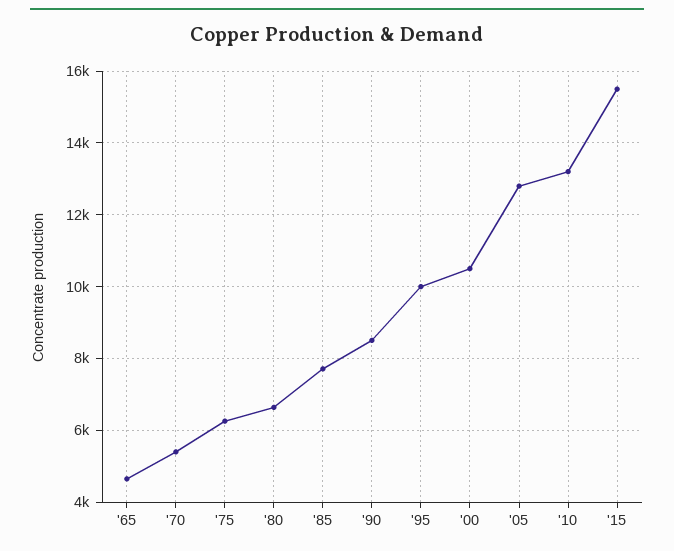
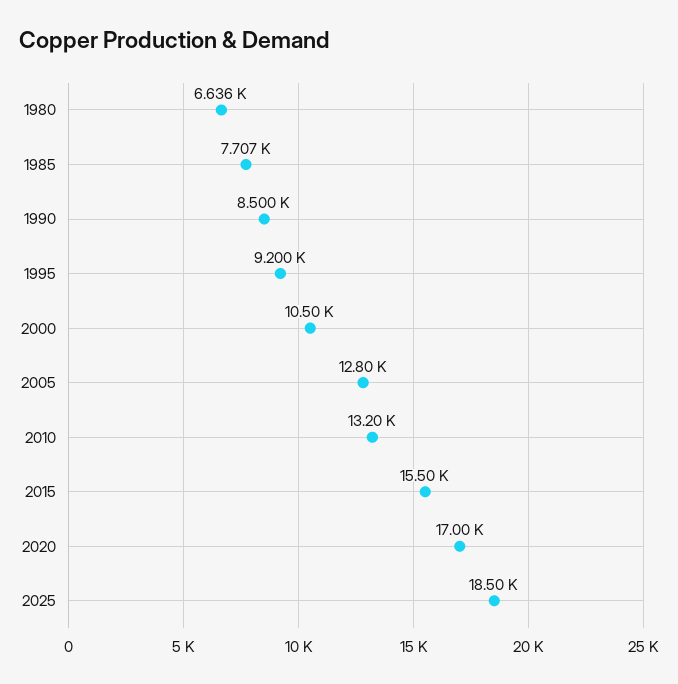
'65: 4600 -> none
'70: 5400 -> none
'75: 6200 -> none
'95: 10000 -> 9200
2020: none -> 17000
2025: none -> 18500

